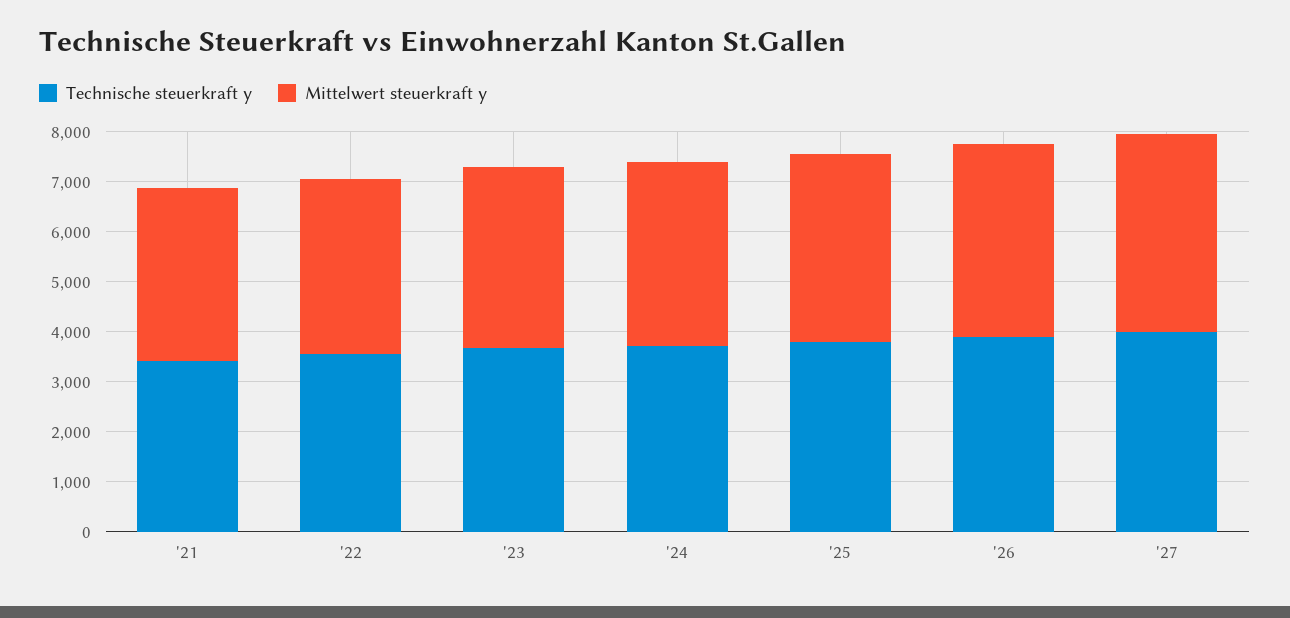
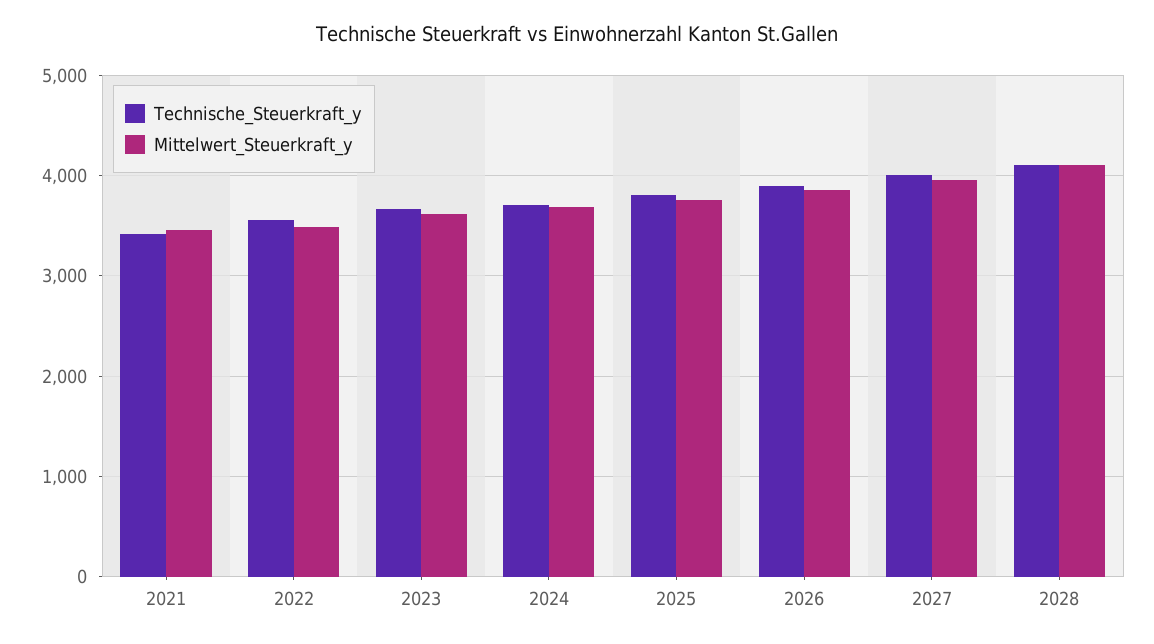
Technische steuerkraft y, 2028: none -> 4100
Mittelwert steuerkraft y, 2028: none -> 4100

